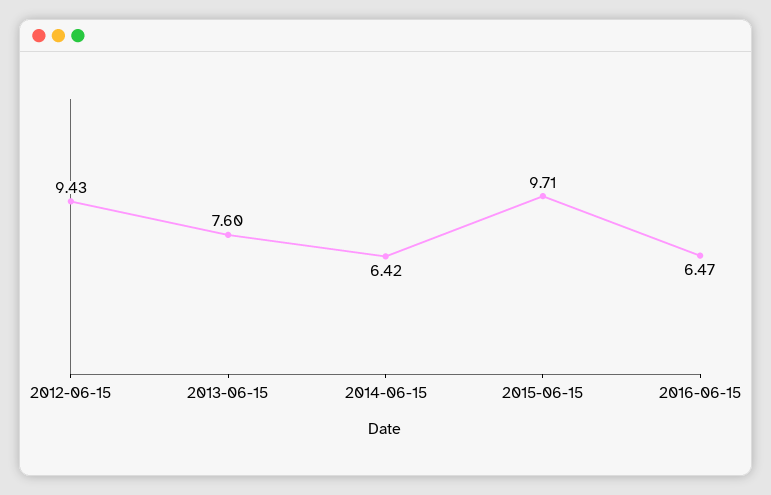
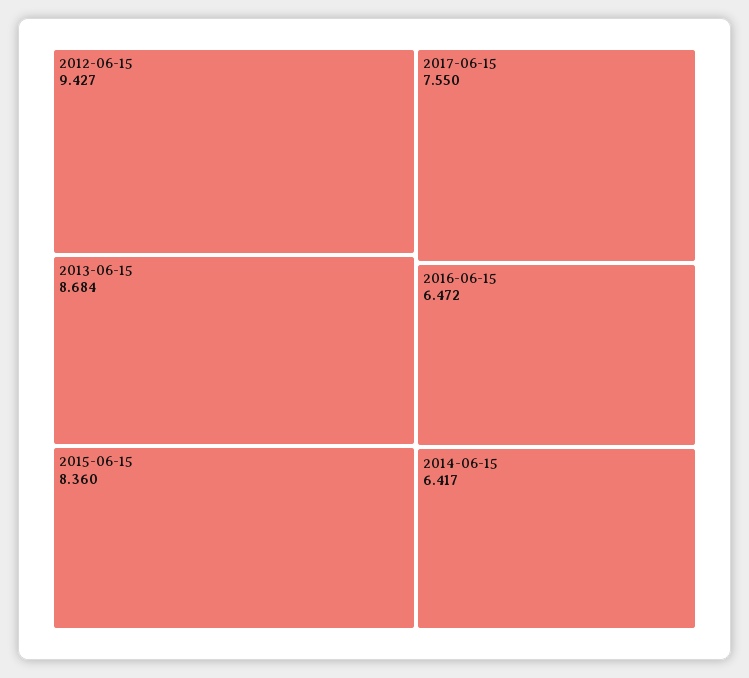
2013-06-15: 7.6 -> 8.684
2015-06-15: 9.71 -> 8.36
2017-06-15: none -> 7.55

